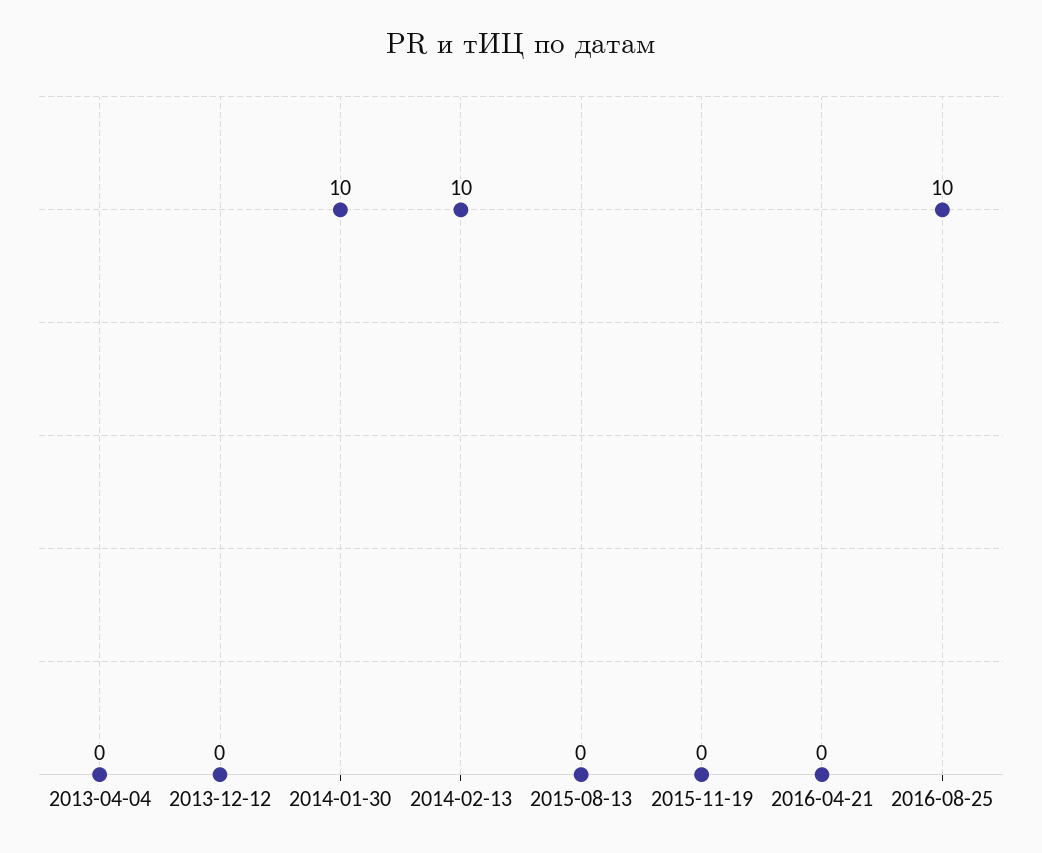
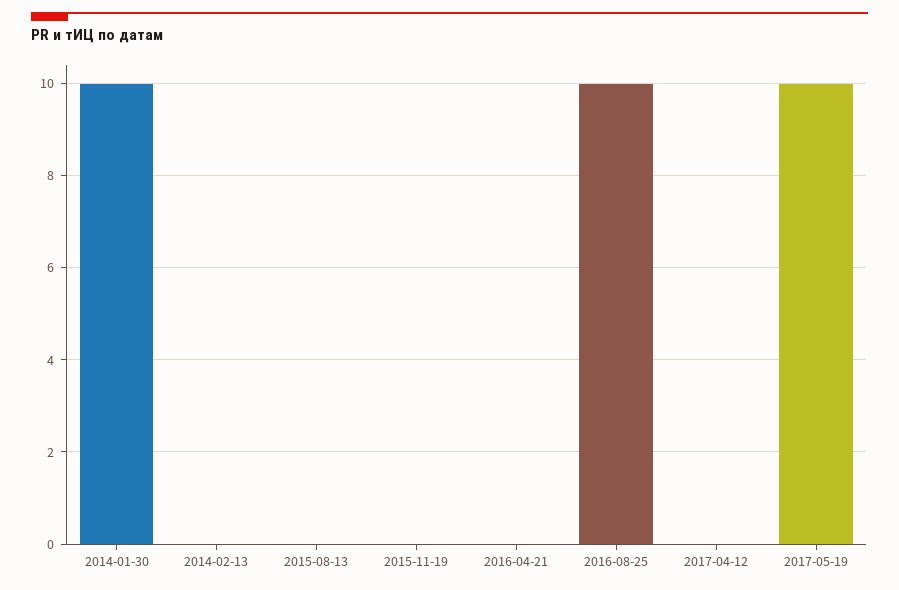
2013-04-04: 0 -> none
2013-12-12: 0 -> none
2014-02-13: 10 -> 0
2017-04-12: none -> 0
2017-05-19: none -> 10

